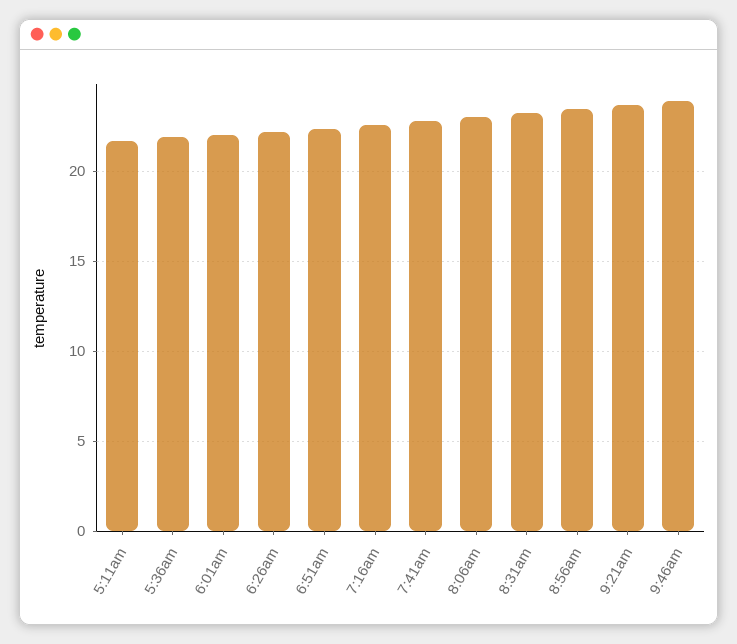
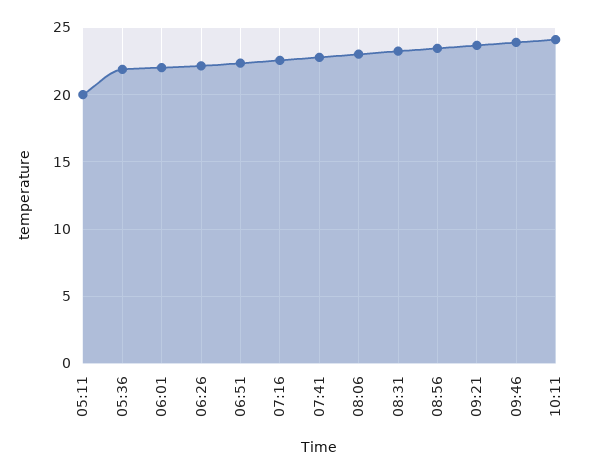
5:11am: 21.5 -> 20
10:11: none -> 24

